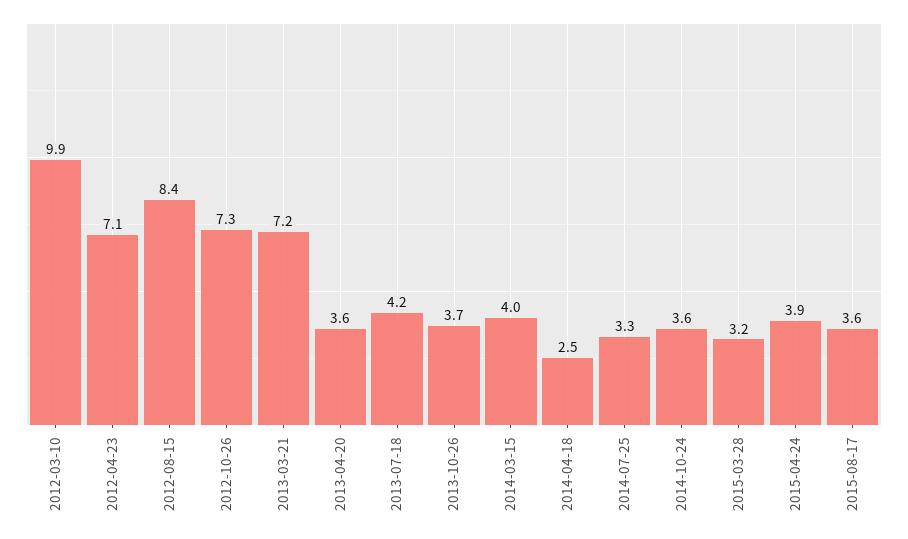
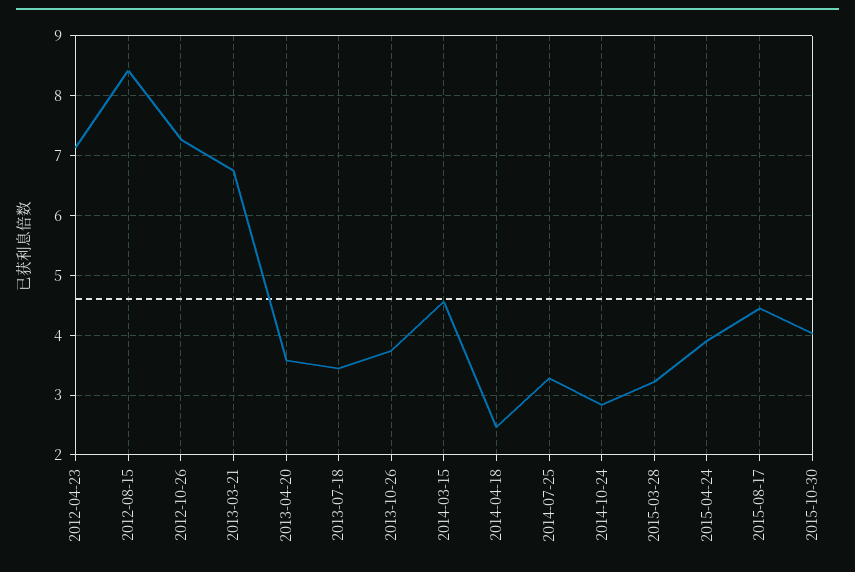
2012-03-10: 9.9 -> none
2013-03-21: 7.2 -> 6.8
2013-07-18: 4.2 -> 3.4
2014-03-15: 4 -> 4.6
2014-10-24: 3.6 -> 2.8
2015-08-17: 3.6 -> 4.4
2015-10-30: none -> 4

